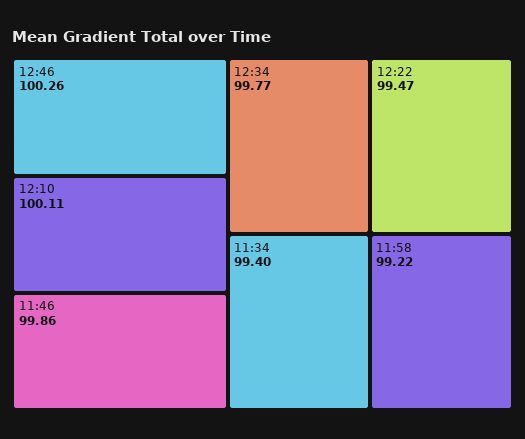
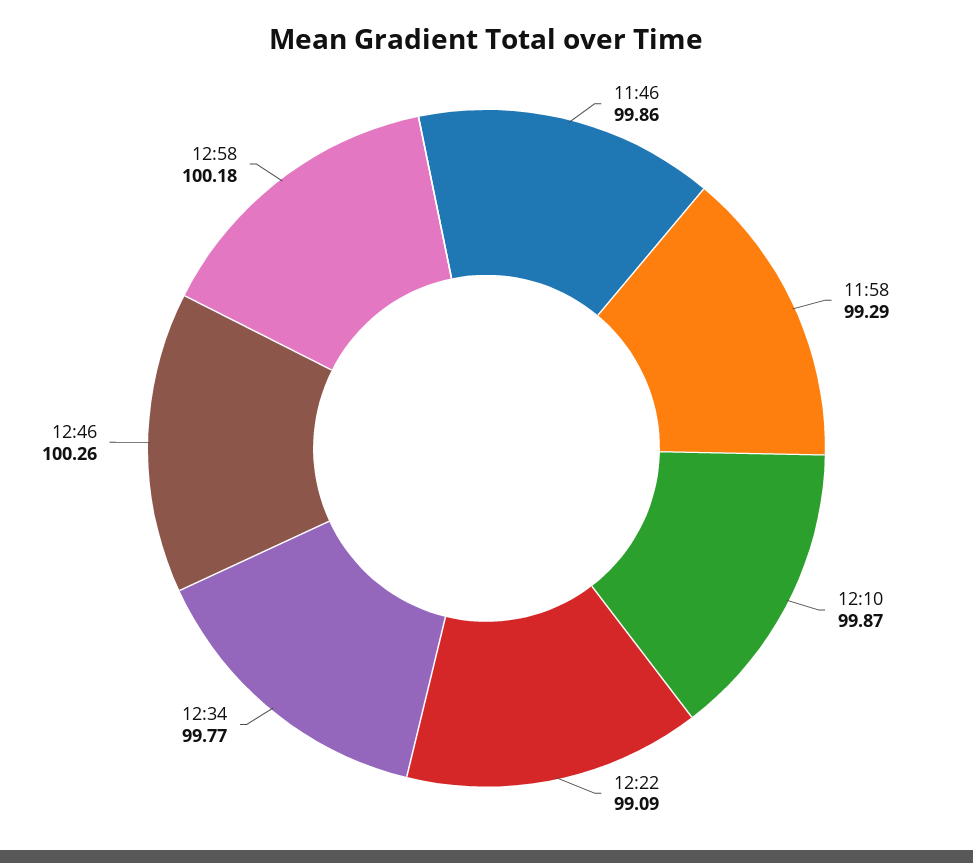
12:10: 100.11 -> 99.87
12:22: 99.47 -> 99.09
11:34: 99.4 -> none
11:58: 99.22 -> 99.29
12:58: none -> 100.18

